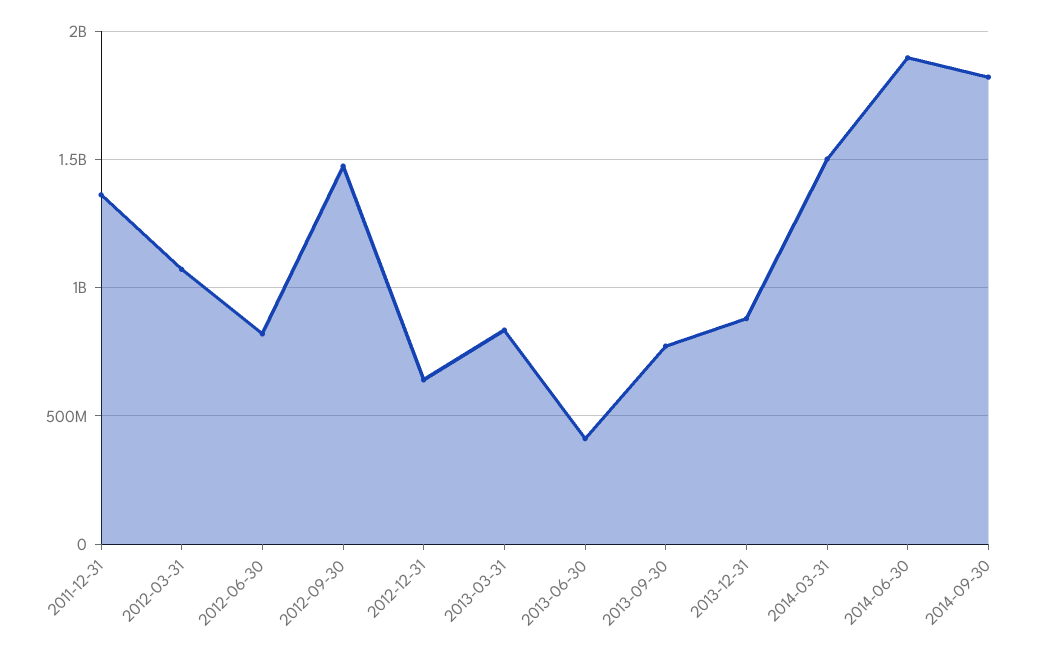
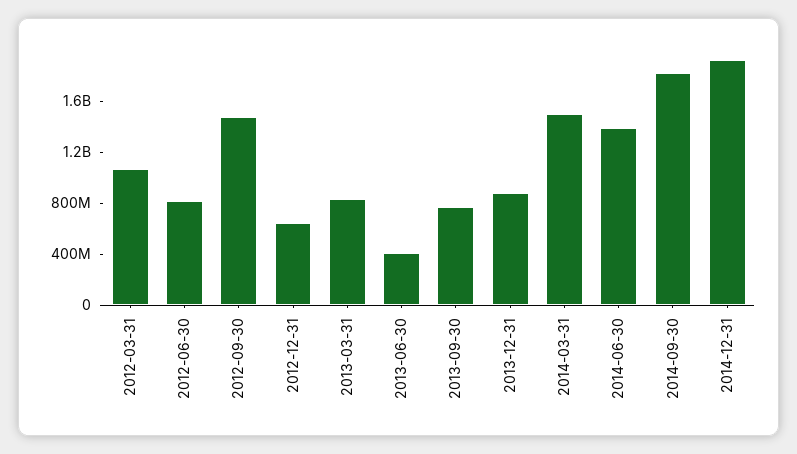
2011-12-31: 1350000000 -> none
2014-06-30: 1900000000 -> 1400000000
2014-12-31: none -> 1900000000

